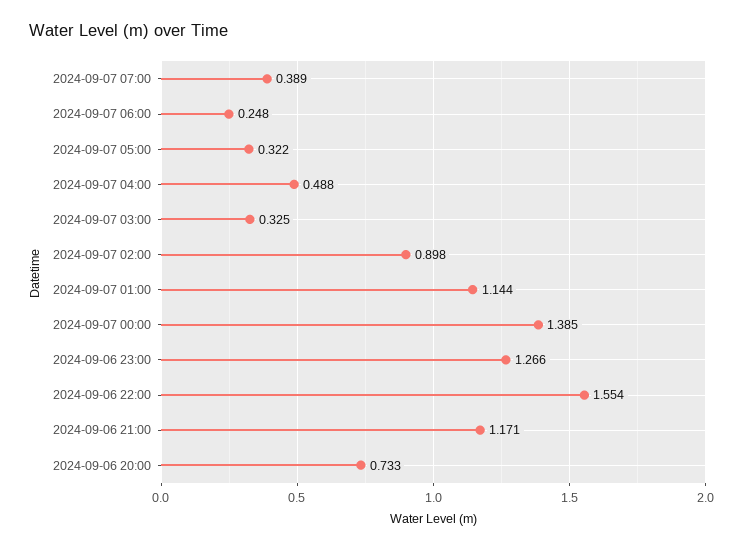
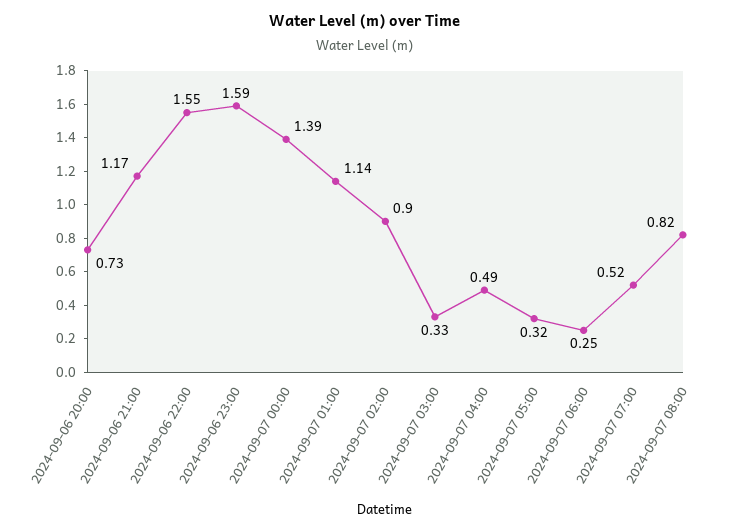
2024-09-07 07:00: 0.389 -> 0.52
2024-09-06 23:00: 1.266 -> 1.59
2024-09-07 08:00: none -> 0.82

